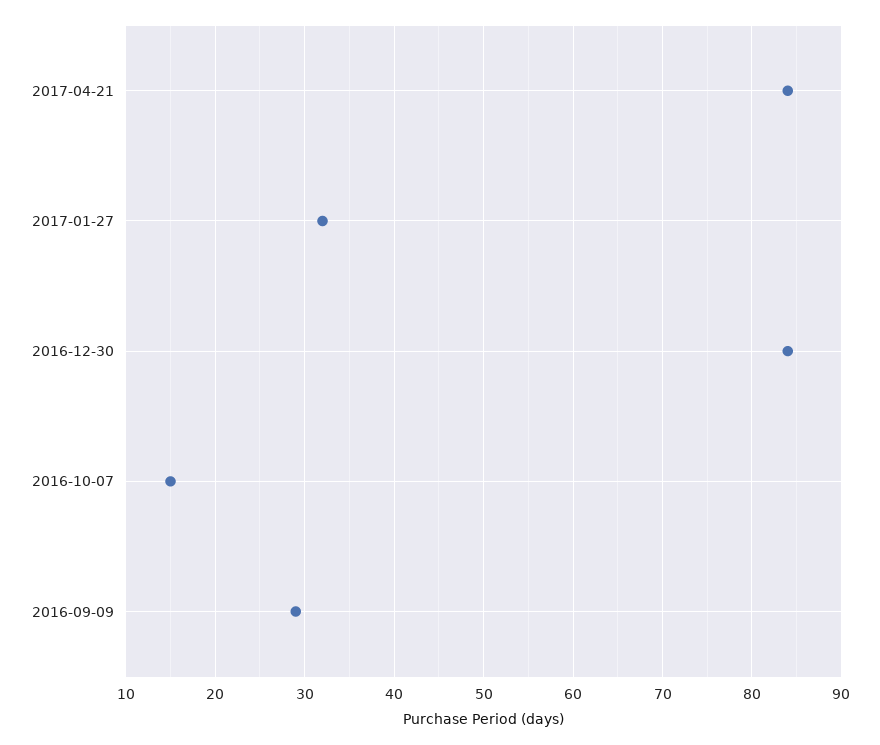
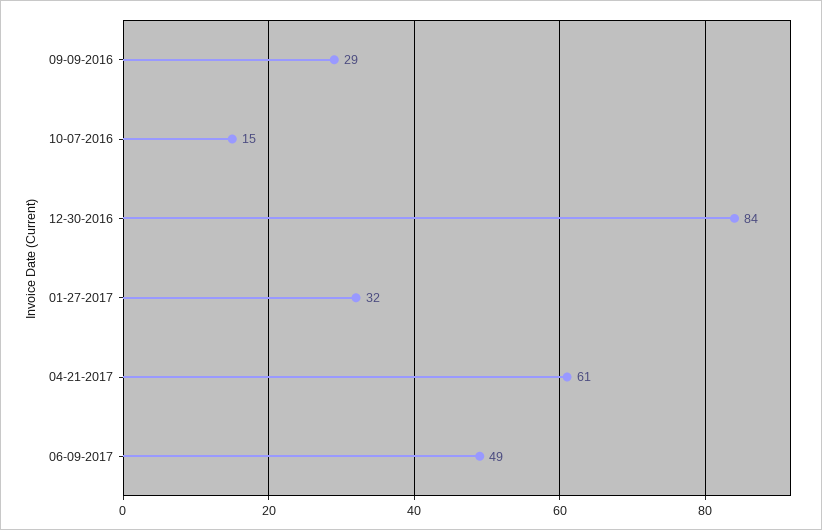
2017-04-21: 84 -> 61
06-09-2017: none -> 49

